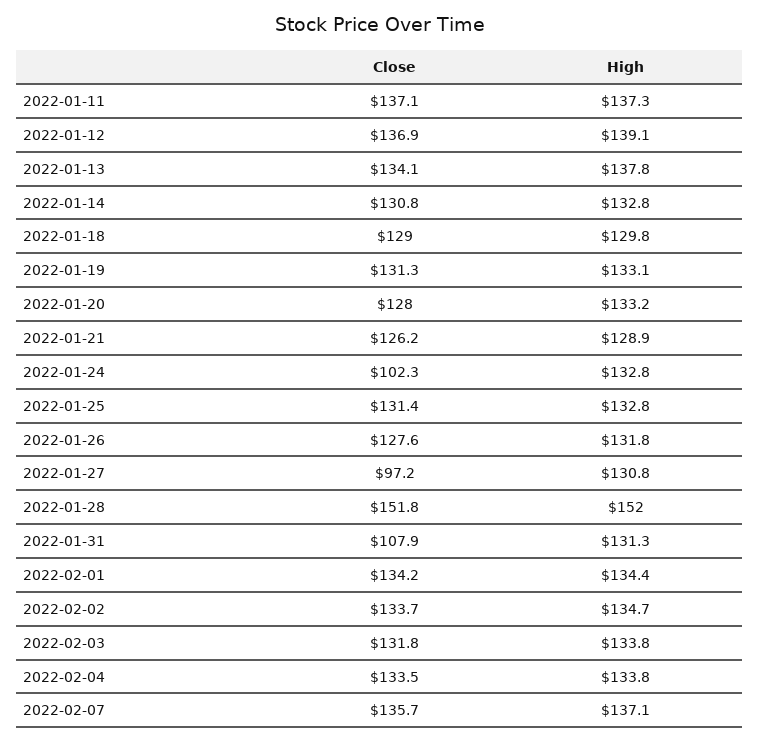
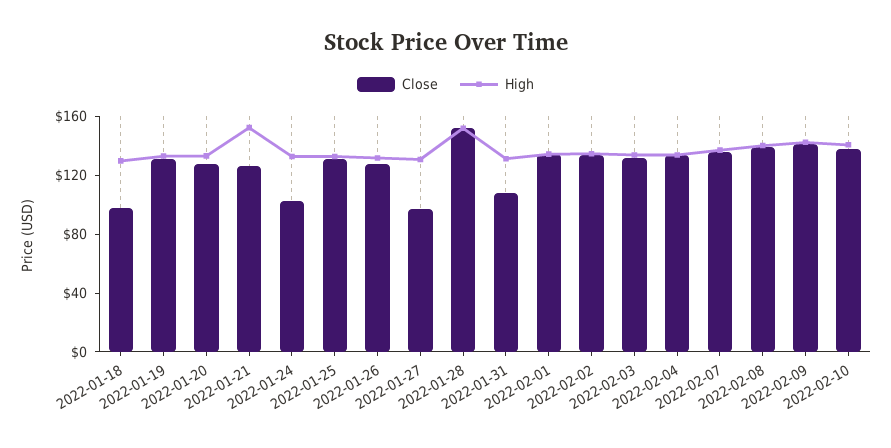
Close, 2022-01-11: 137.1 -> none
High, 2022-01-11: 137.3 -> none
Close, 2022-01-12: 136.9 -> none
High, 2022-01-12: 139.1 -> none
Close, 2022-01-13: 134.1 -> none
High, 2022-01-13: 137.8 -> none
Close, 2022-01-14: 130.8 -> none
High, 2022-01-14: 132.8 -> none
Close, 2022-01-18: 129 -> 100
High, 2022-01-21: 128.9 -> 150
Close, 2022-02-08: none -> 140
High, 2022-02-08: none -> 140
Close, 2022-02-09: none -> 140
High, 2022-02-09: none -> 140
Close, 2022-02-10: none -> 140
High, 2022-02-10: none -> 140

